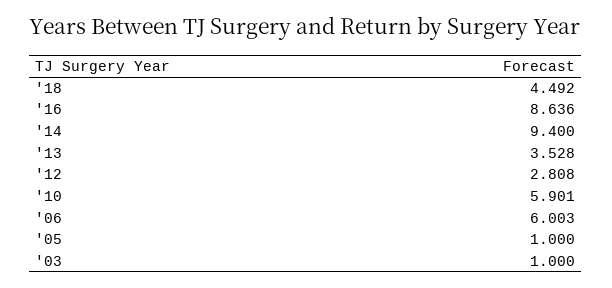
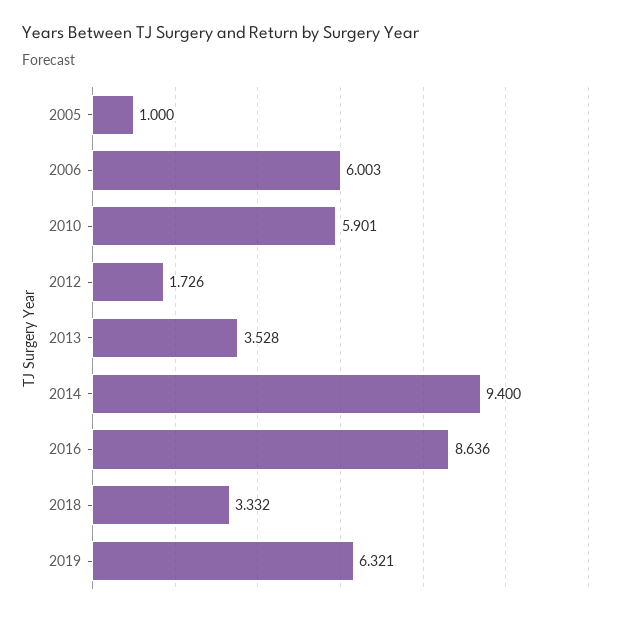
'18: 4.492 -> 3.332
'12: 2.808 -> 1.726
'03: 1 -> none
2019: none -> 6.321

